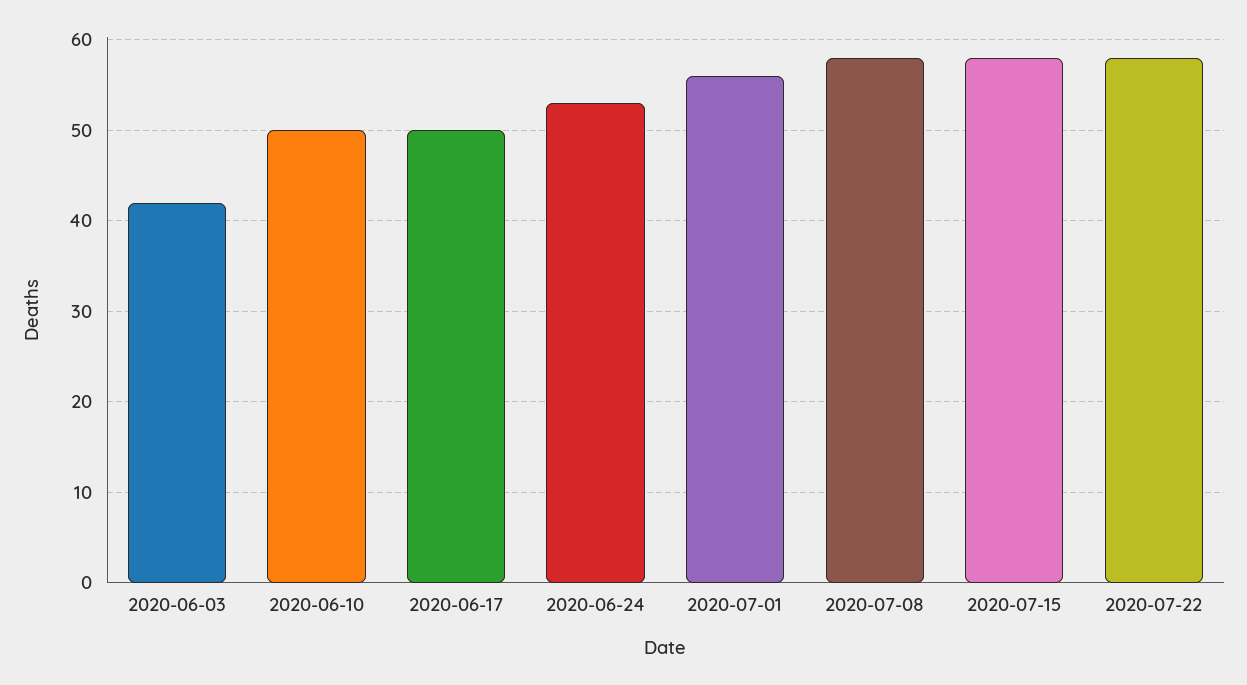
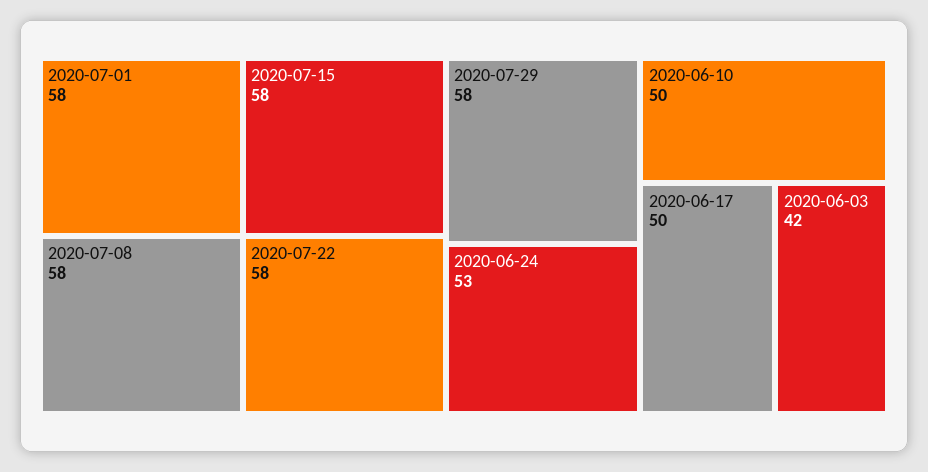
2020-07-01: 56 -> 58
2020-07-29: none -> 58

